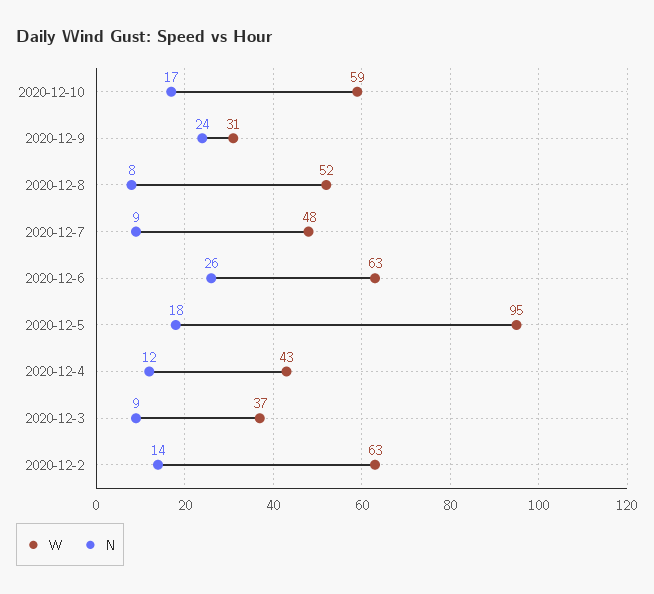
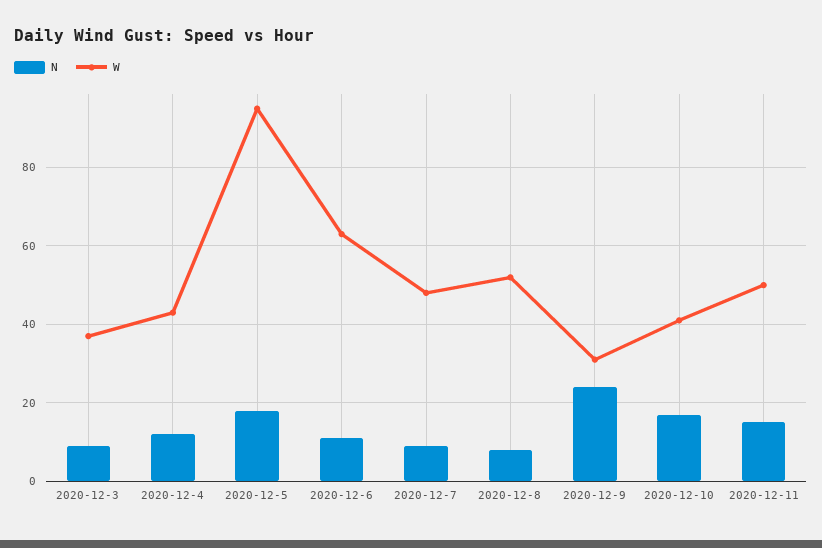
W, 2020-12-10: 59 -> 40
N, 2020-12-6: 26 -> 10
W, 2020-12-2: 63 -> none
N, 2020-12-2: 14 -> none
N, 2020-12-11: none -> 15
W, 2020-12-11: none -> 50

